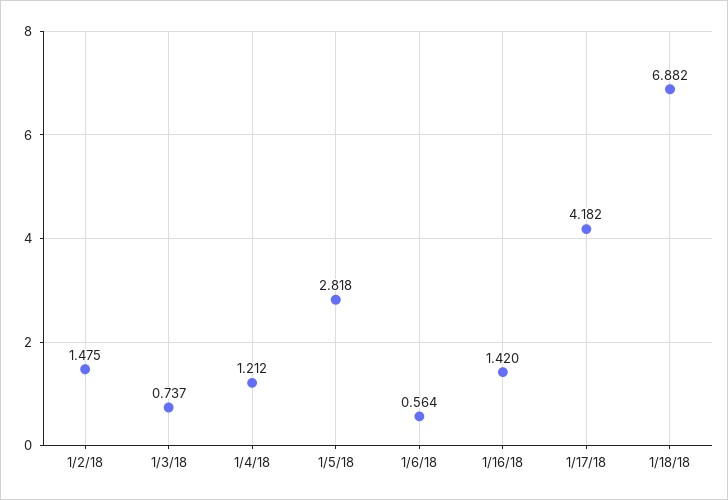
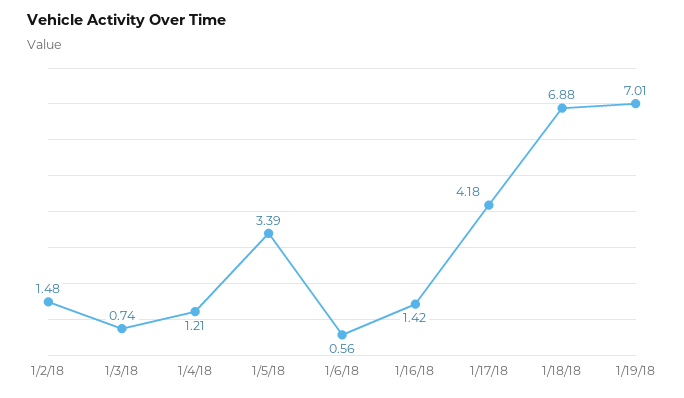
1/5/18: 2.818 -> 3.39
1/19/18: none -> 7.01

